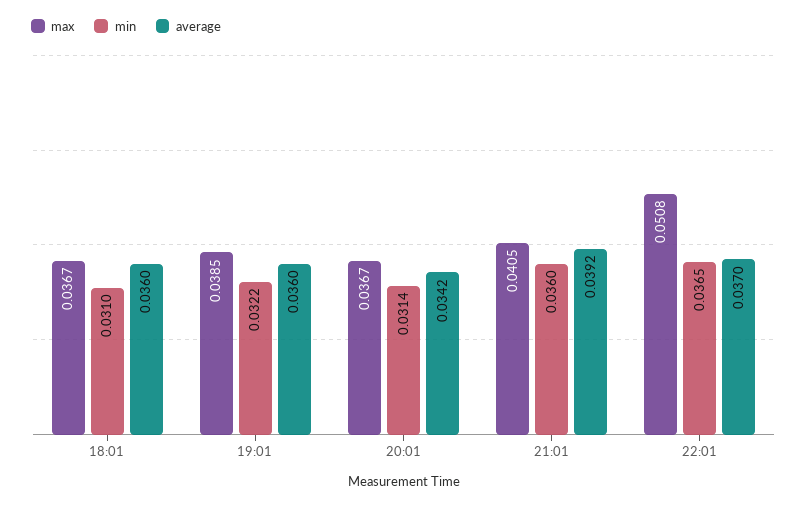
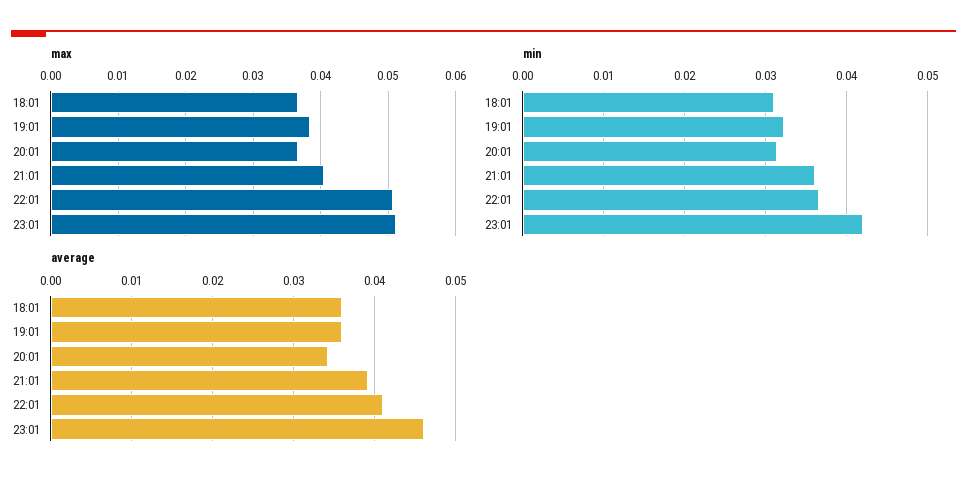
average, 22:01: 0.037 -> 0.041
max, 23:01: none -> 0.051
min, 23:01: none -> 0.042
average, 23:01: none -> 0.046

